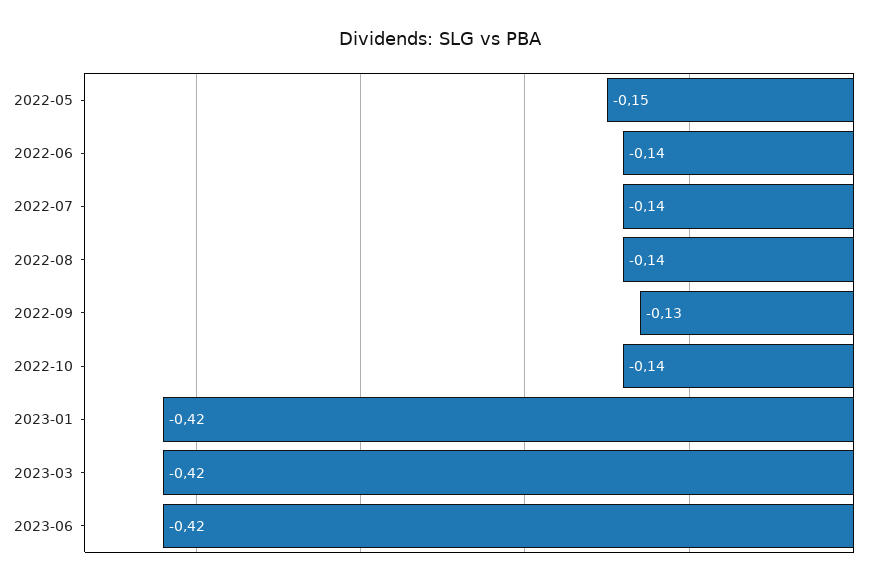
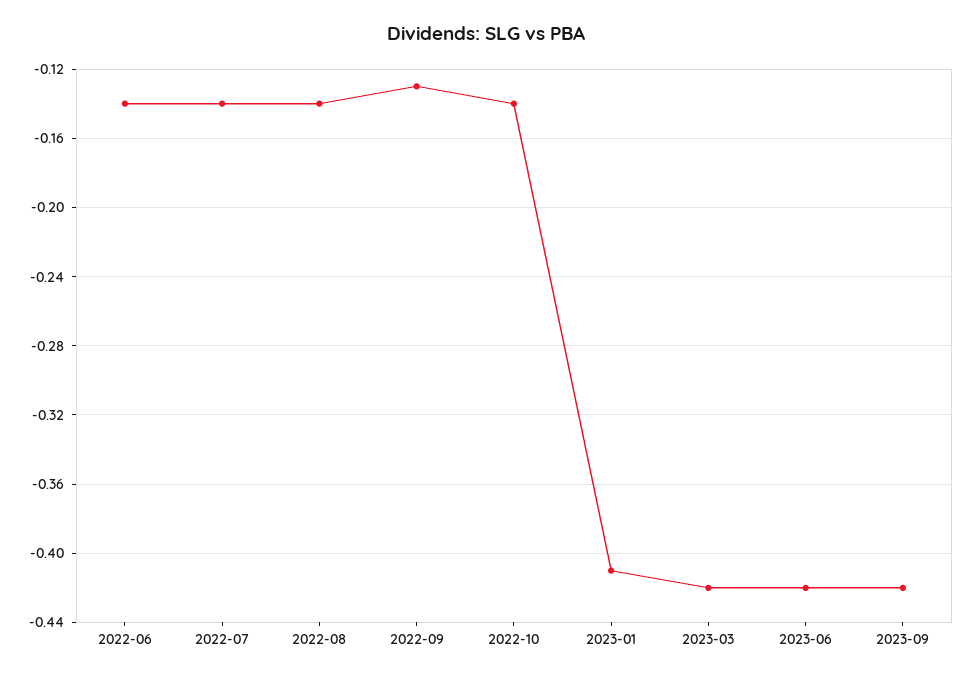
2022-05: -0.15 -> none
2023-01: -0.42 -> -0.41
2023-09: none -> -0.42

